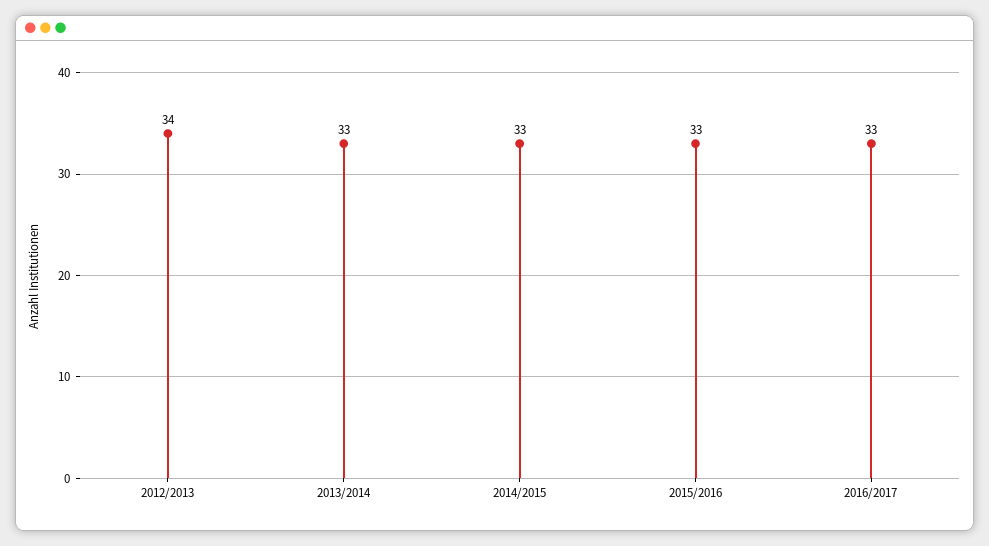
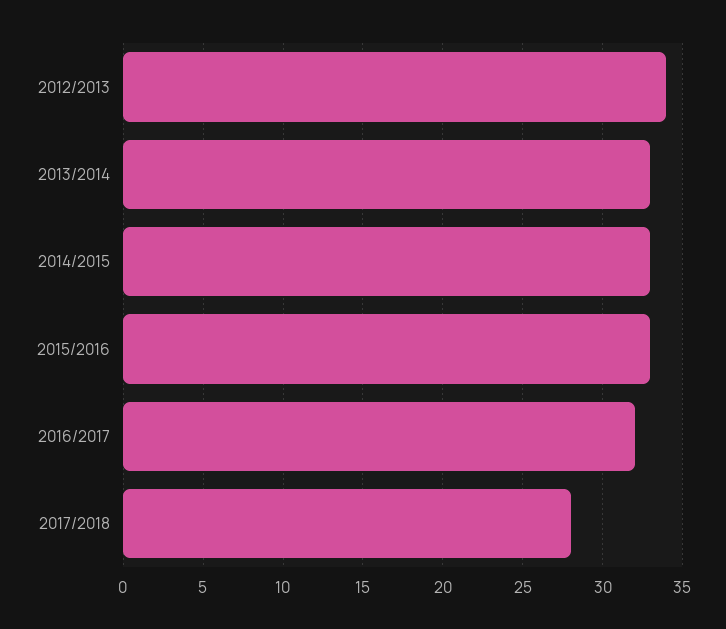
2016/2017: 33 -> 32
2017/2018: none -> 28

